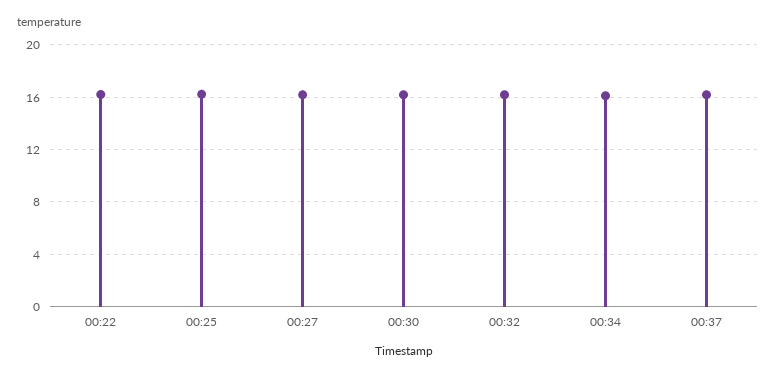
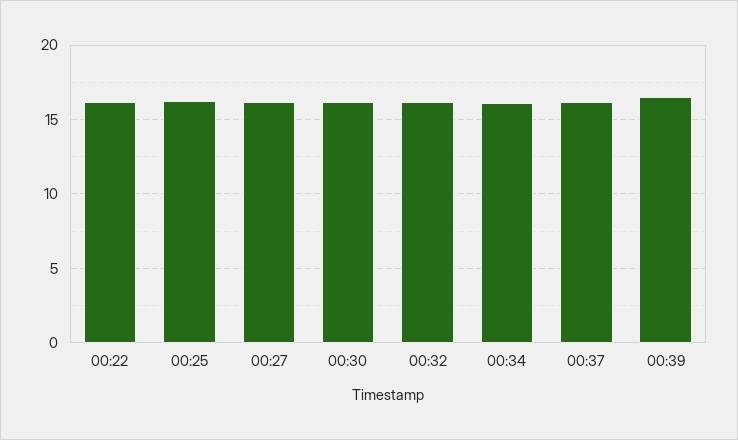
00:39: none -> 16.5

